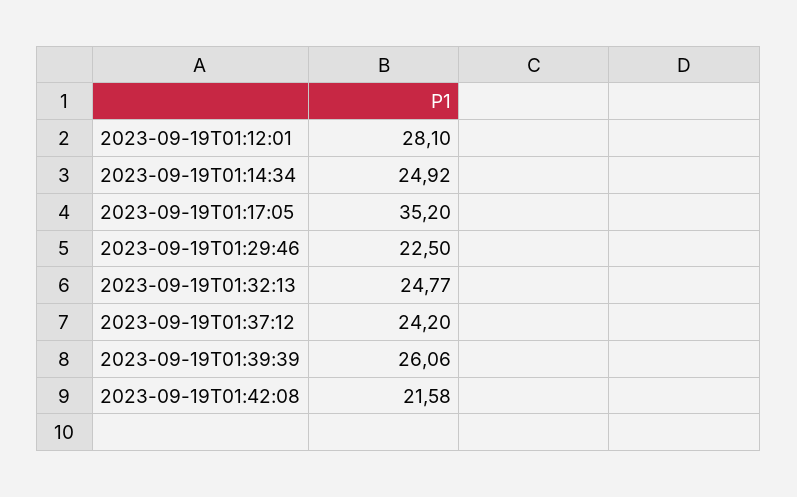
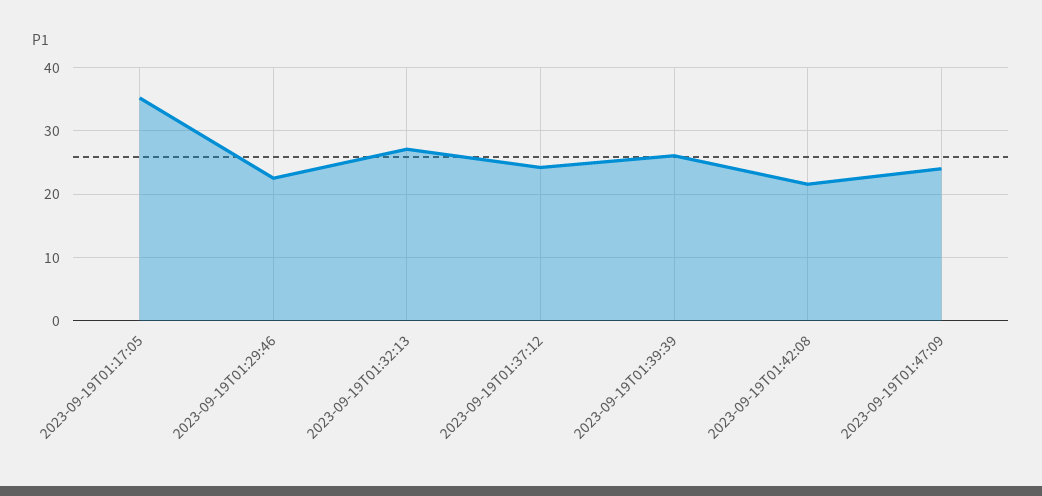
2023-09-19T01:12:01: 28.1 -> none
2023-09-19T01:14:34: 24.92 -> none
2023-09-19T01:32:13: 24.77 -> 27
2023-09-19T01:47:09: none -> 24

